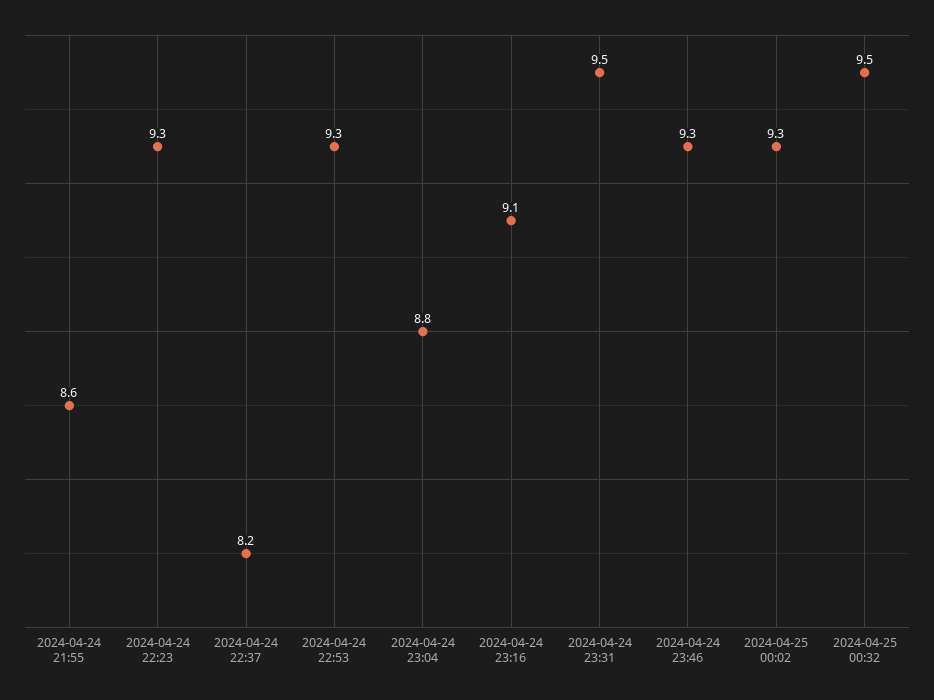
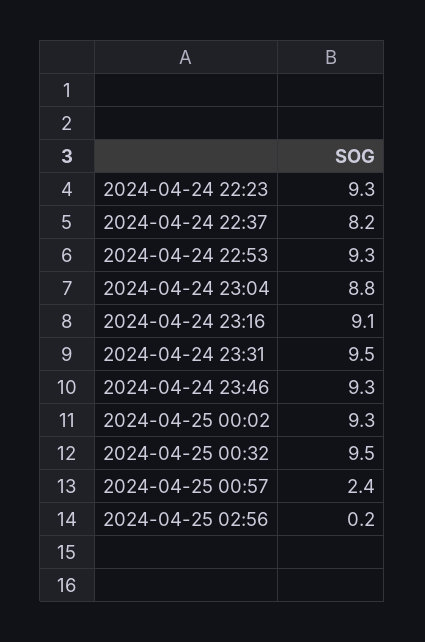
2024-04-24 21:55: 8.6 -> none
2024-04-25 00:57: none -> 2.4
2024-04-25 02:56: none -> 0.2

